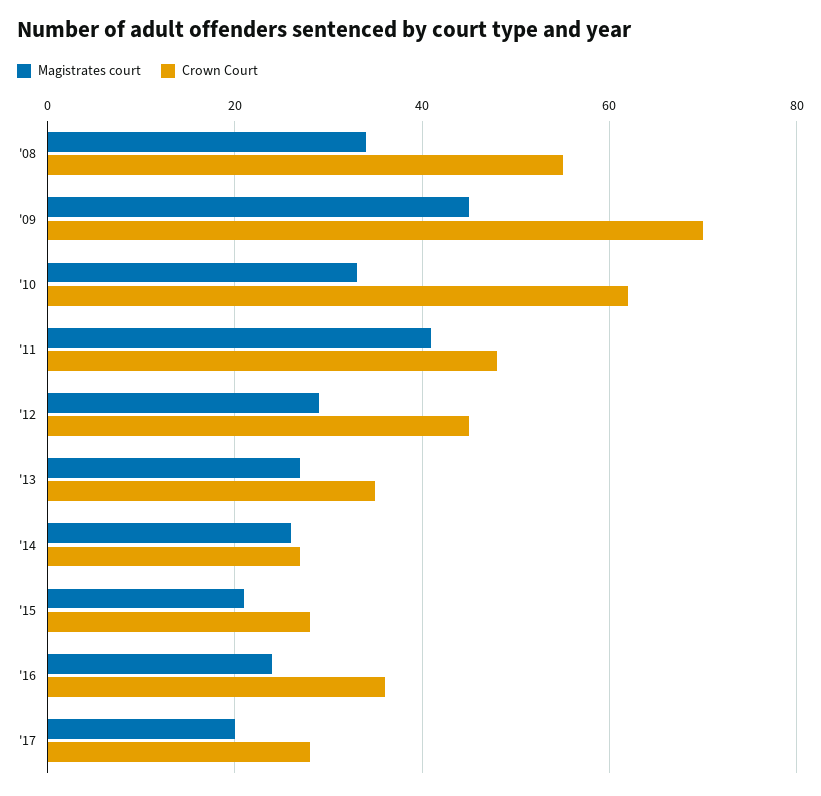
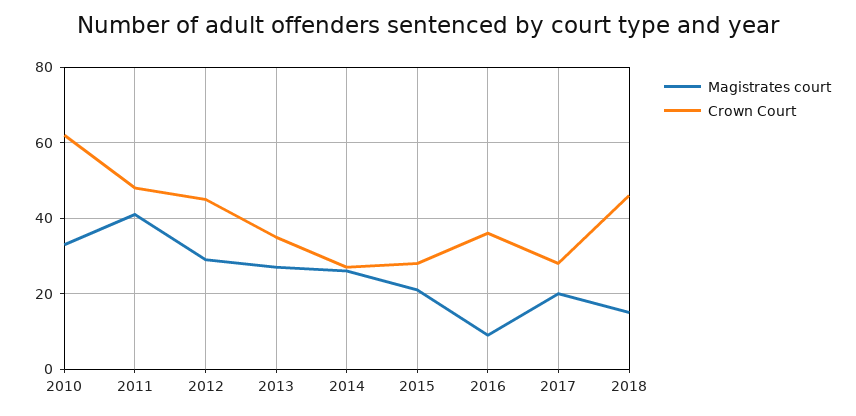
Magistrates court, '08: 35 -> none
Crown Court, '08: 55 -> none
Magistrates court, '09: 45 -> none
Crown Court, '09: 70 -> none
Magistrates court, '16: 25 -> 10
Magistrates court, 2018: none -> 15
Crown Court, 2018: none -> 45

